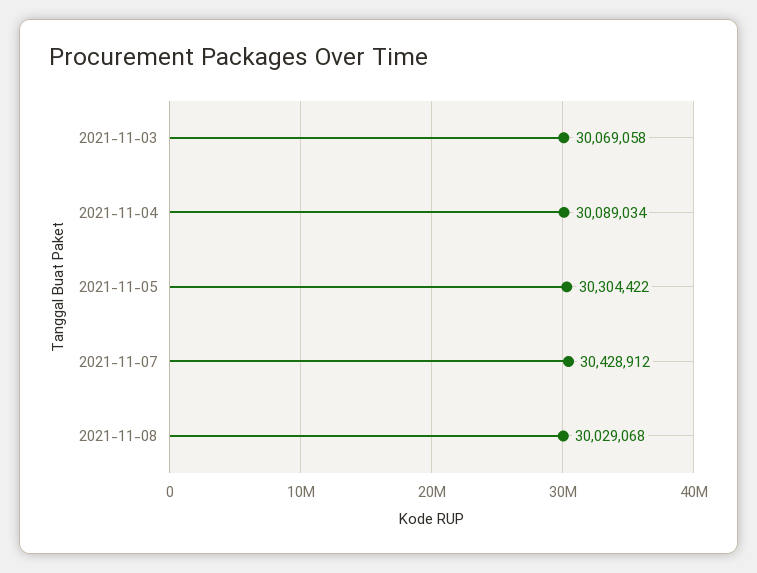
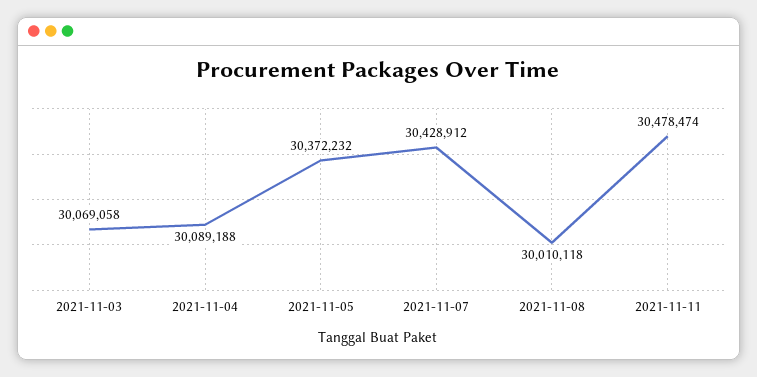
2021-11-04: 30089034 -> 30089188
2021-11-05: 30304422 -> 30372232
2021-11-08: 30029068 -> 30010118
2021-11-11: none -> 30478474

